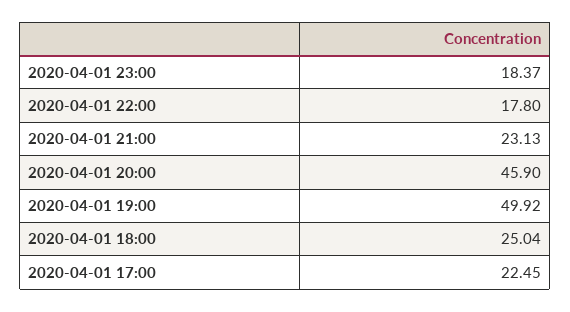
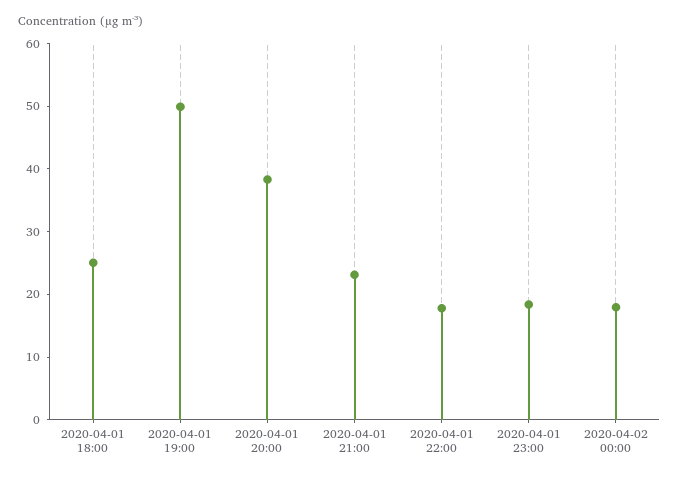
2020-04-01 20:00: 45.9 -> 38
2020-04-01 17:00: 22.45 -> none
2020-04-02 00:00: none -> 18

